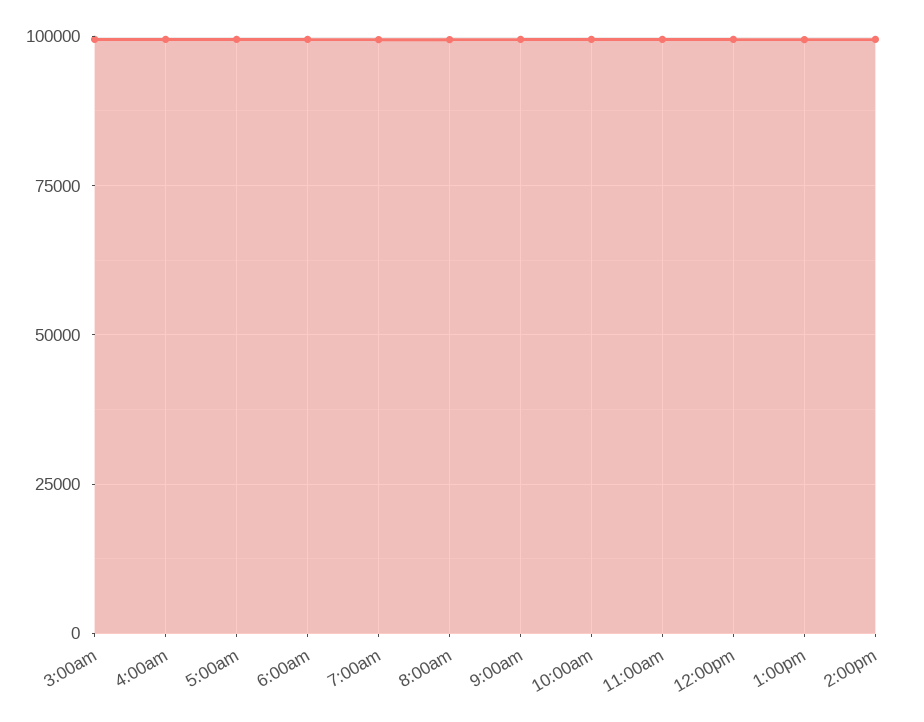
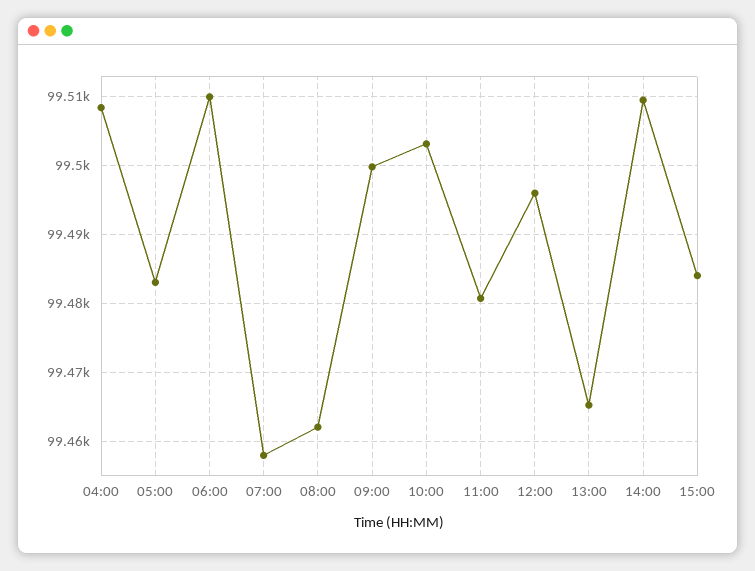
3:00am: 100000 -> none
15:00: none -> 99484

